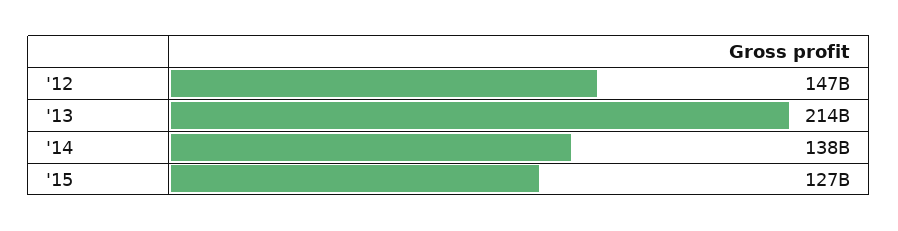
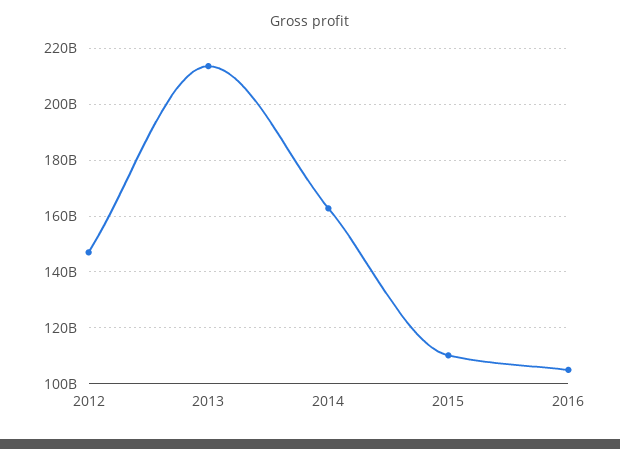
'14: 138000000000 -> 162500000000
'15: 127000000000 -> 110000000000
2016: none -> 105000000000

